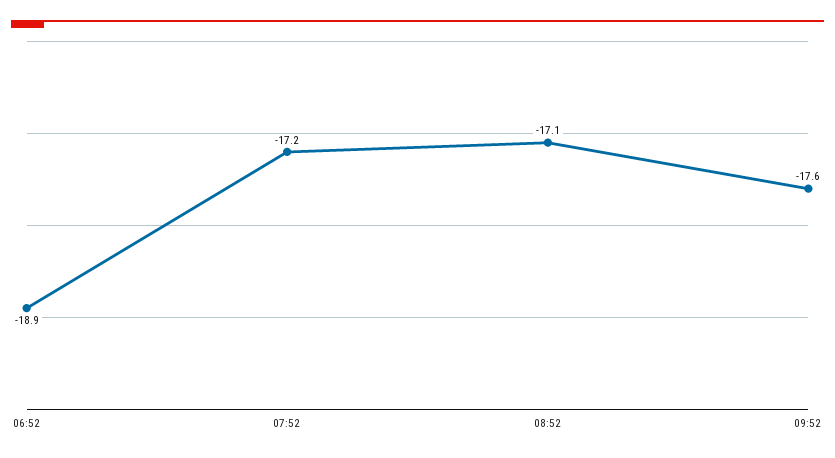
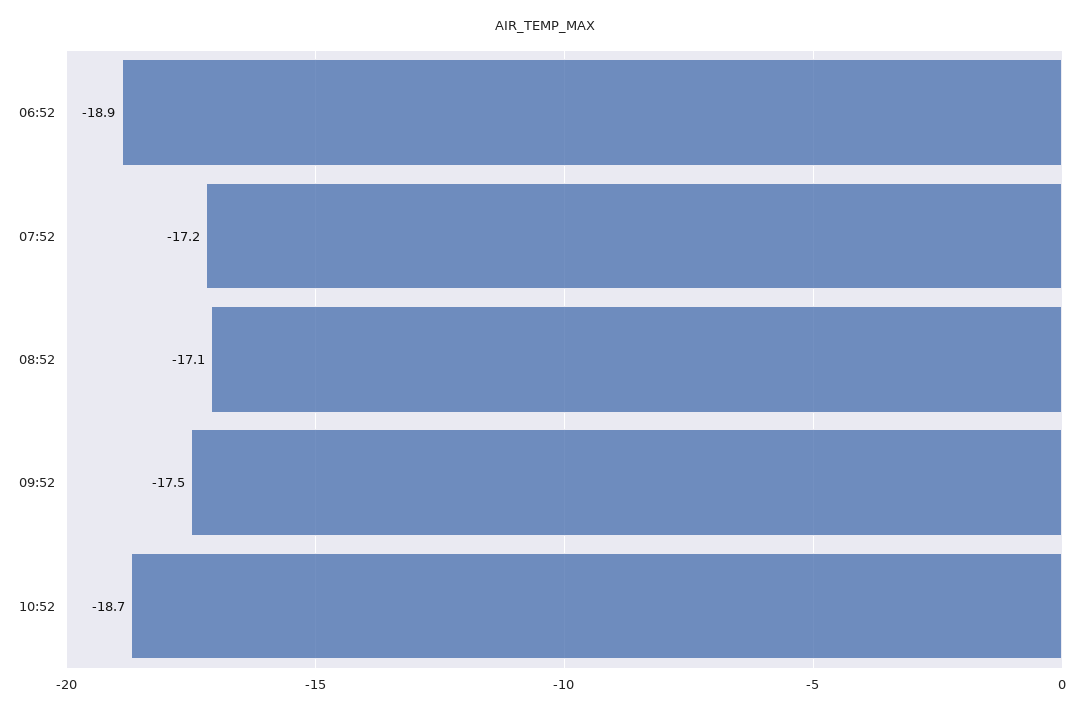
09:52: -17.6 -> -17.5
10:52: none -> -18.7

